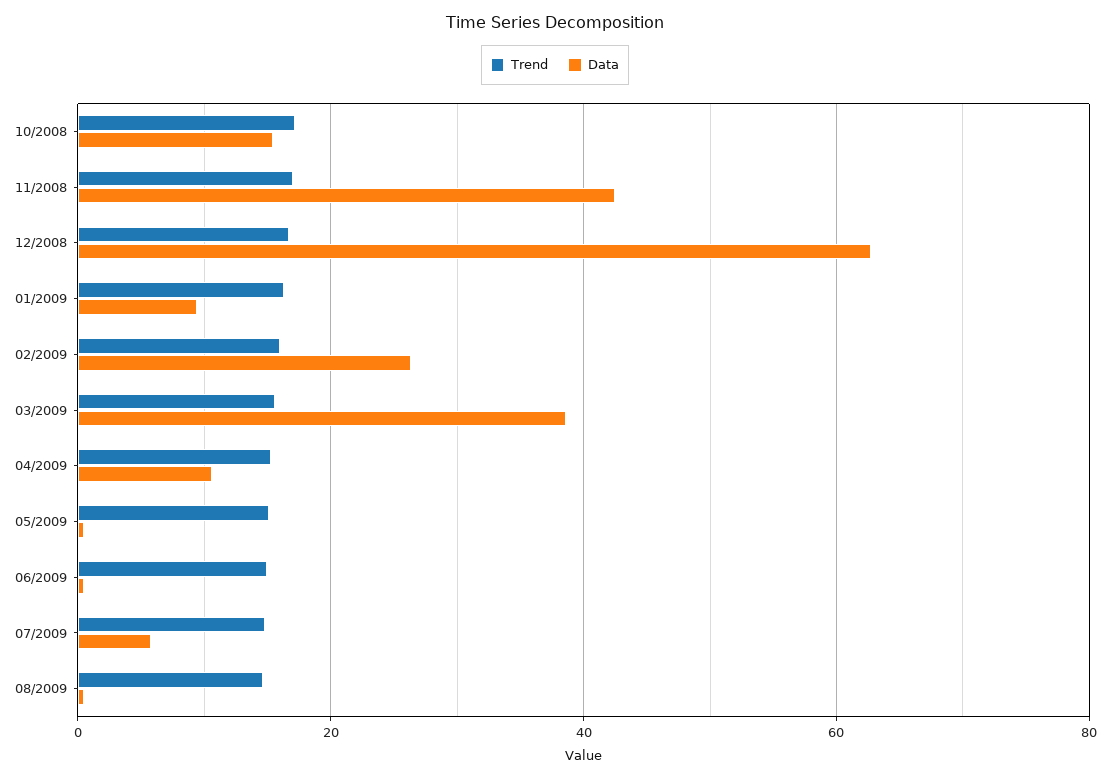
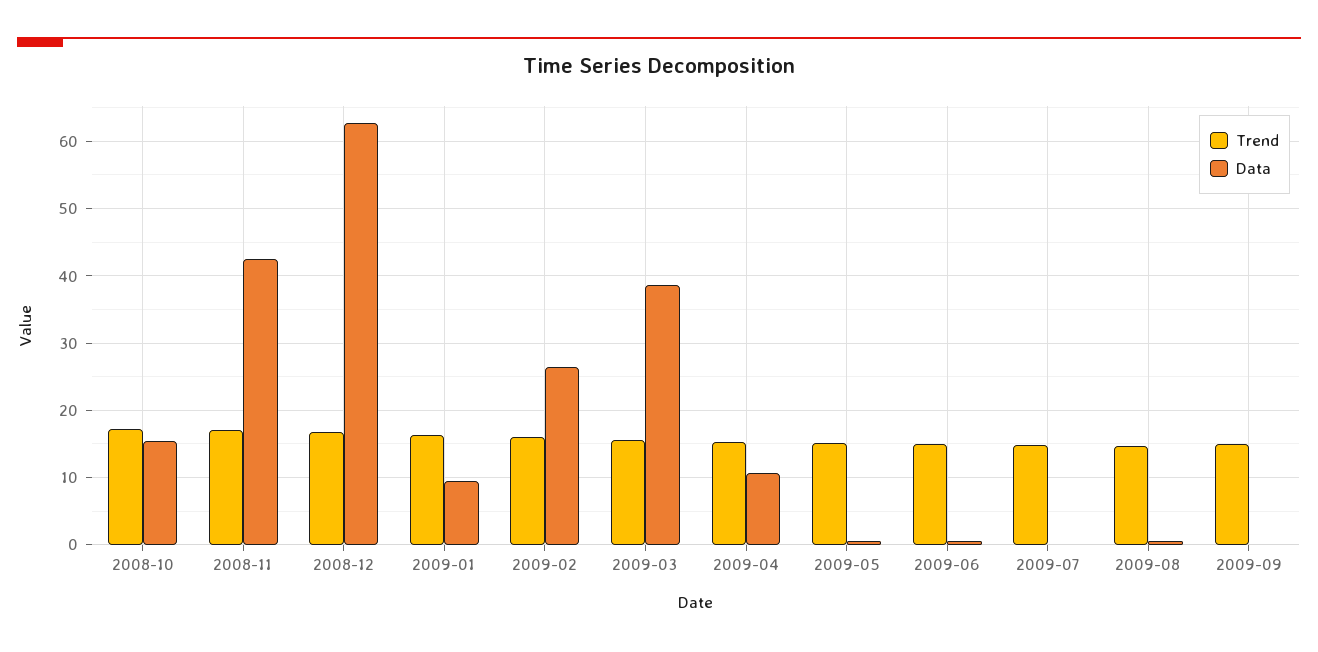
Data, 07/2009: 6 -> 0
Trend, 2009-09: none -> 15
Data, 2009-09: none -> 0

